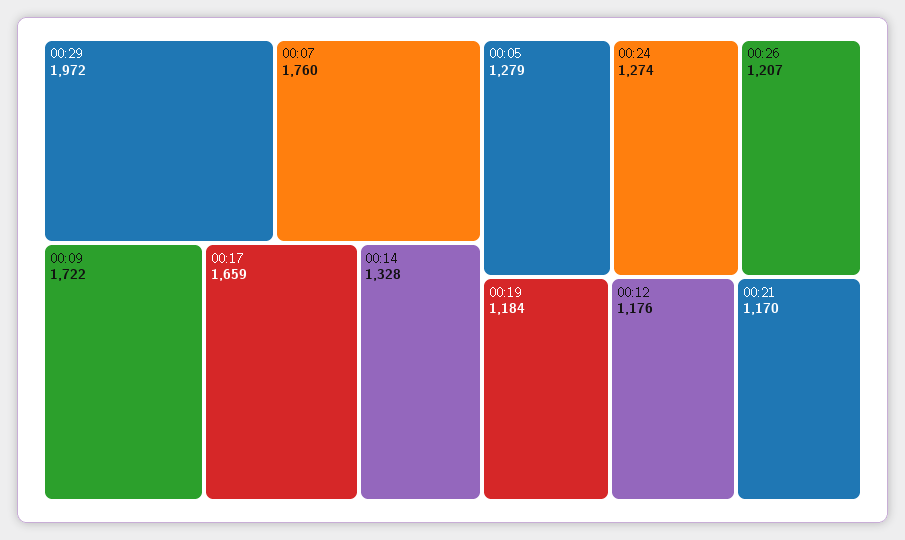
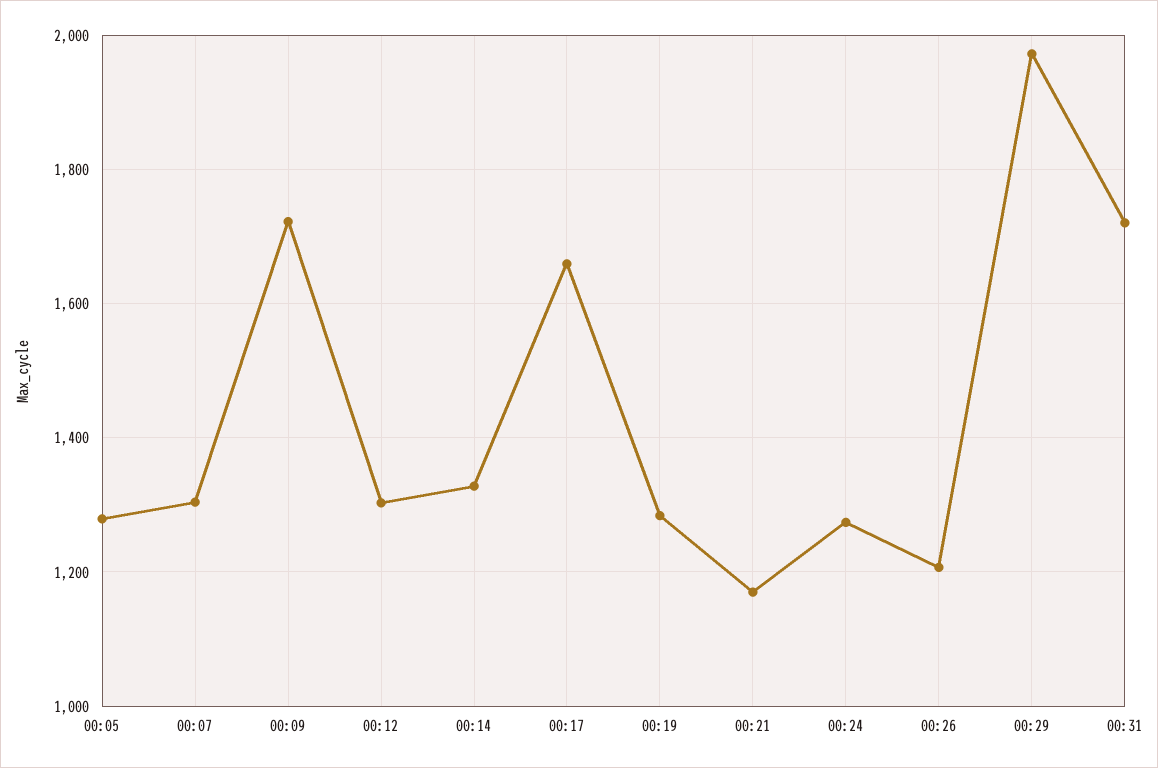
00:07: 1760 -> 1300
00:19: 1184 -> 1280
00:12: 1176 -> 1300
00:31: none -> 1720

